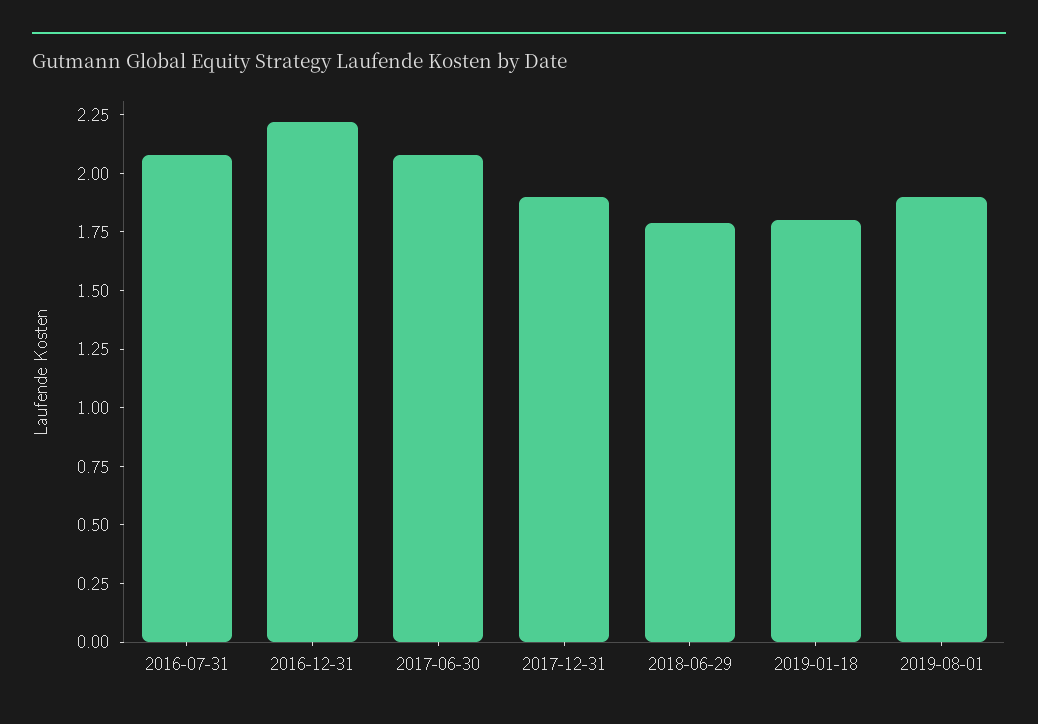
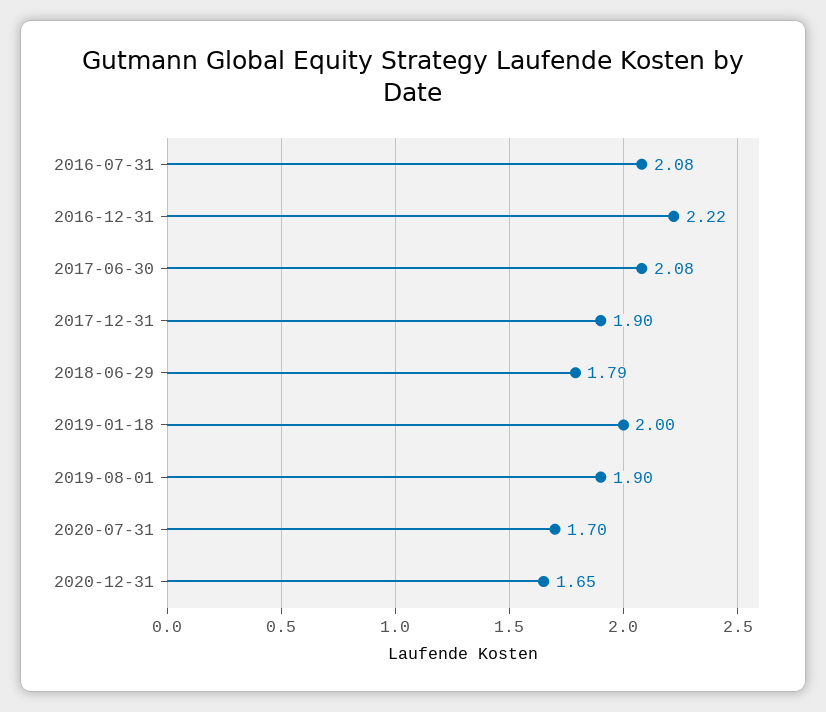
2019-01-18: 1.8 -> 2
2020-07-31: none -> 1.7
2020-12-31: none -> 1.65

